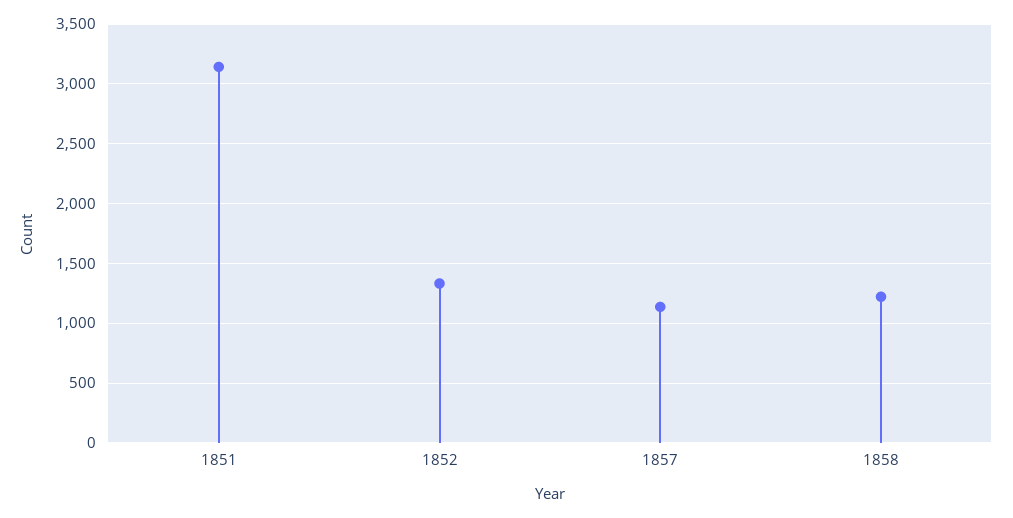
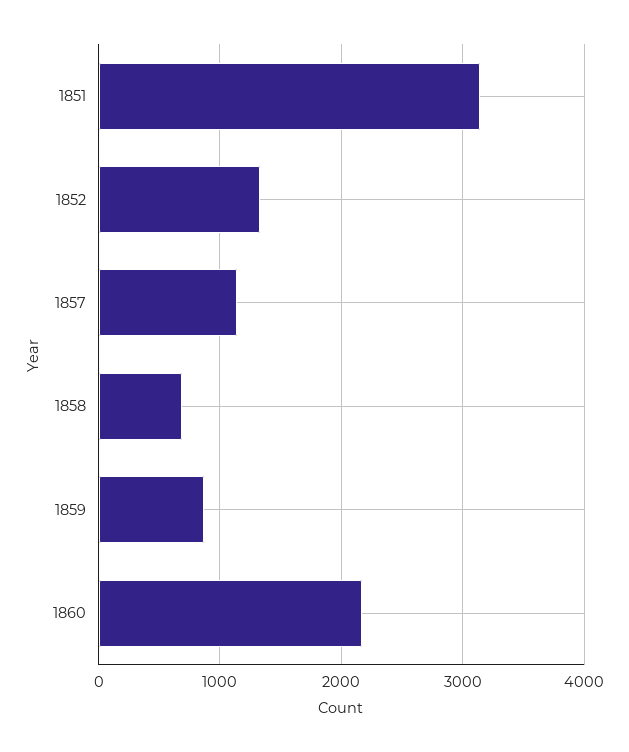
1858: 1200 -> 700
1859: none -> 900
1860: none -> 2200

